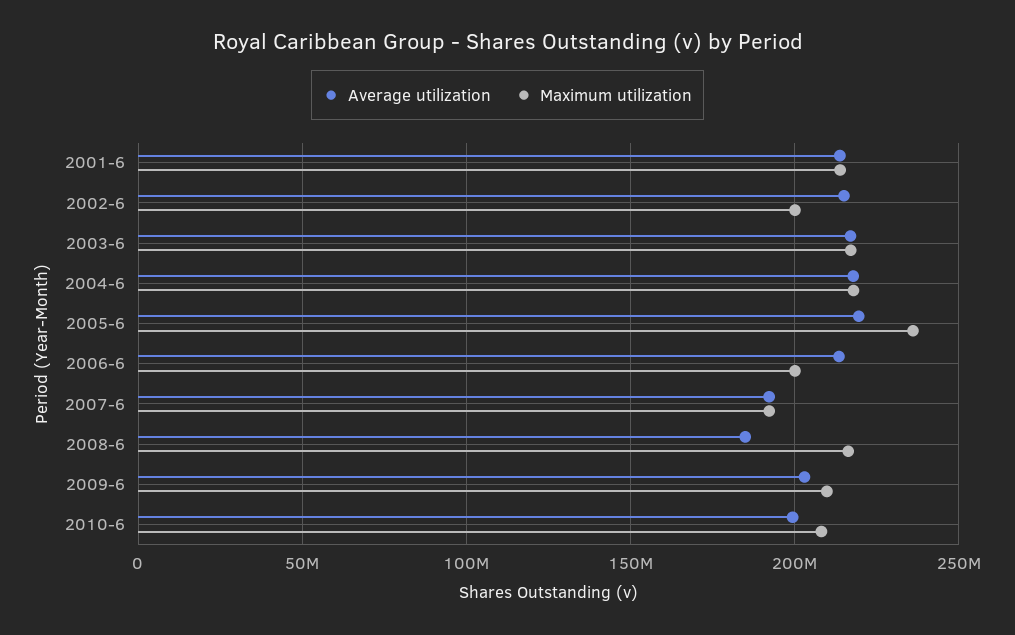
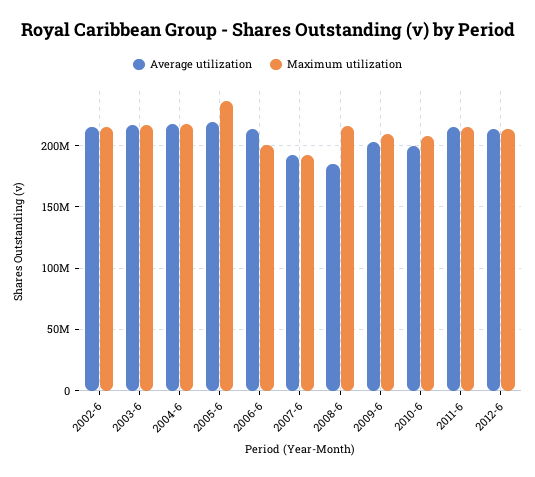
Average utilization, 2001-6: 215000000 -> none
Maximum utilization, 2001-6: 215000000 -> none
Maximum utilization, 2002-6: 200000000 -> 215000000
Average utilization, 2011-6: none -> 215000000
Maximum utilization, 2011-6: none -> 215000000
Average utilization, 2012-6: none -> 215000000
Maximum utilization, 2012-6: none -> 215000000

